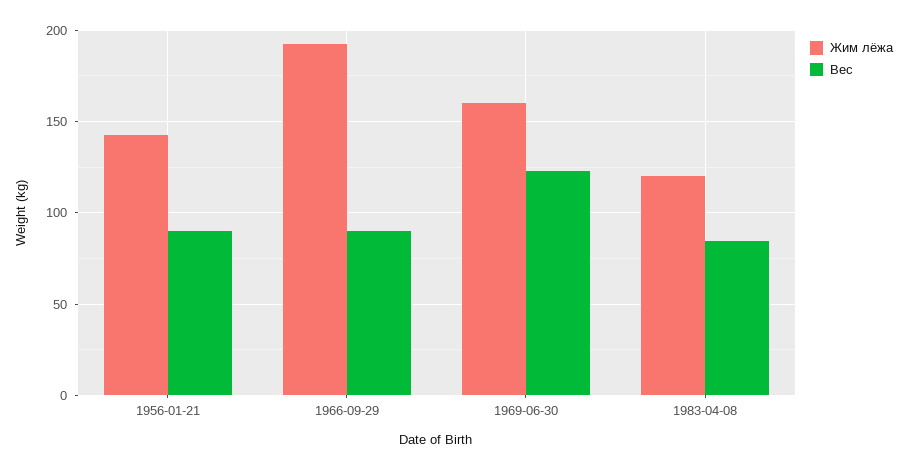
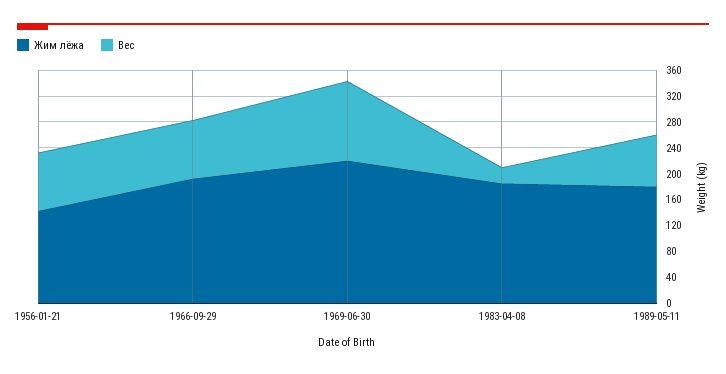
Жим лёжа, 1969-06-30: 160 -> 220
Жим лёжа, 1983-04-08: 120 -> 180
Вес, 1983-04-08: 85 -> 20
Жим лёжа, 1989-05-11: none -> 180
Вес, 1989-05-11: none -> 80

